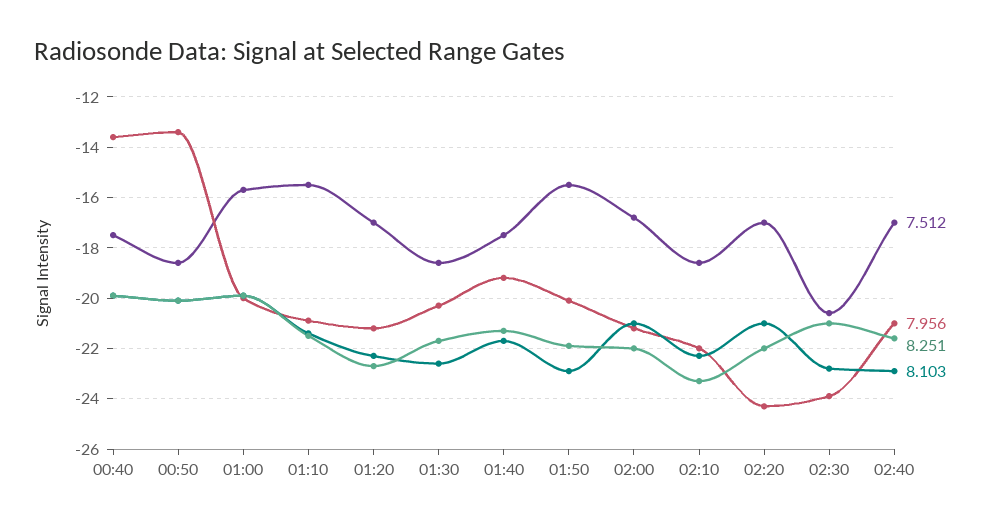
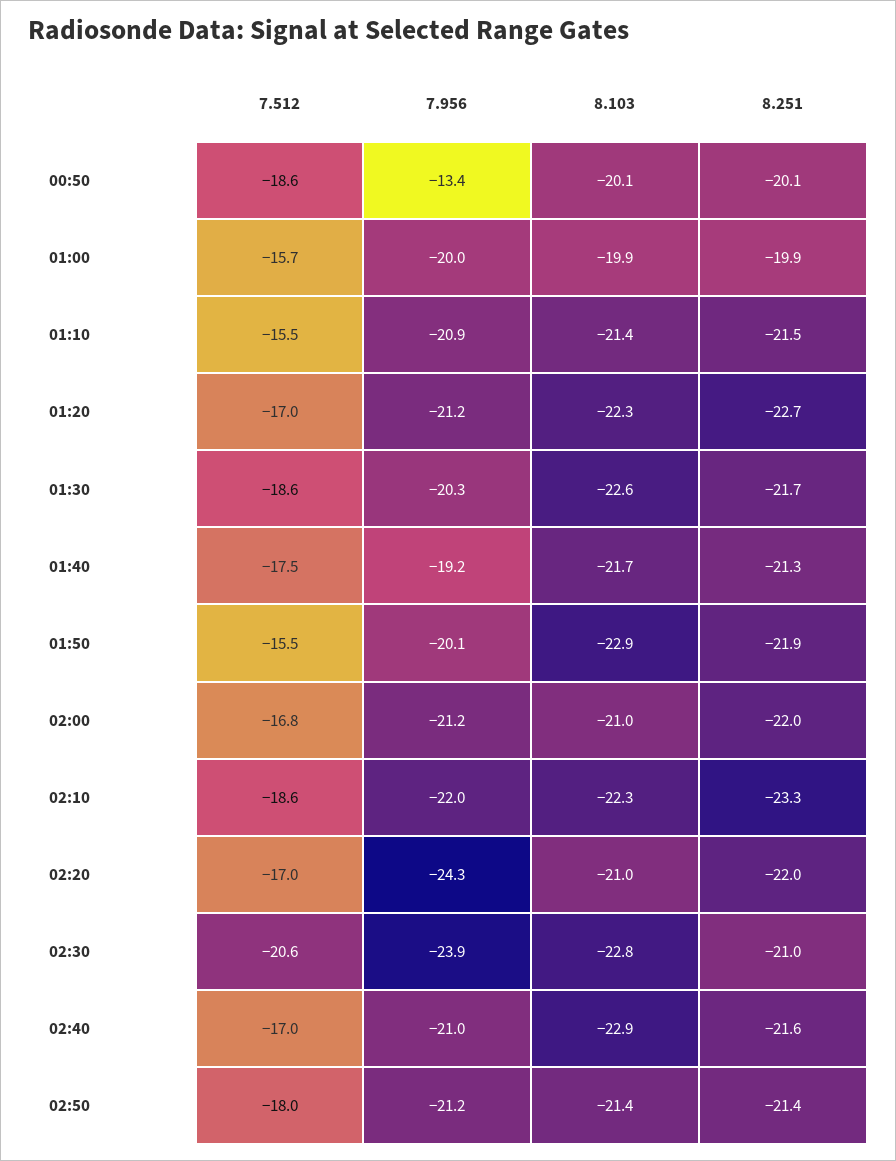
7.512, 00:40: -17.5 -> none
7.956, 00:40: -13.5 -> none
8.251, 00:40: -20 -> none
8.103, 00:40: -20 -> none
7.512, 02:50: none -> -18
7.956, 02:50: none -> -21.2
8.103, 02:50: none -> -21.4
8.251, 02:50: none -> -21.4

